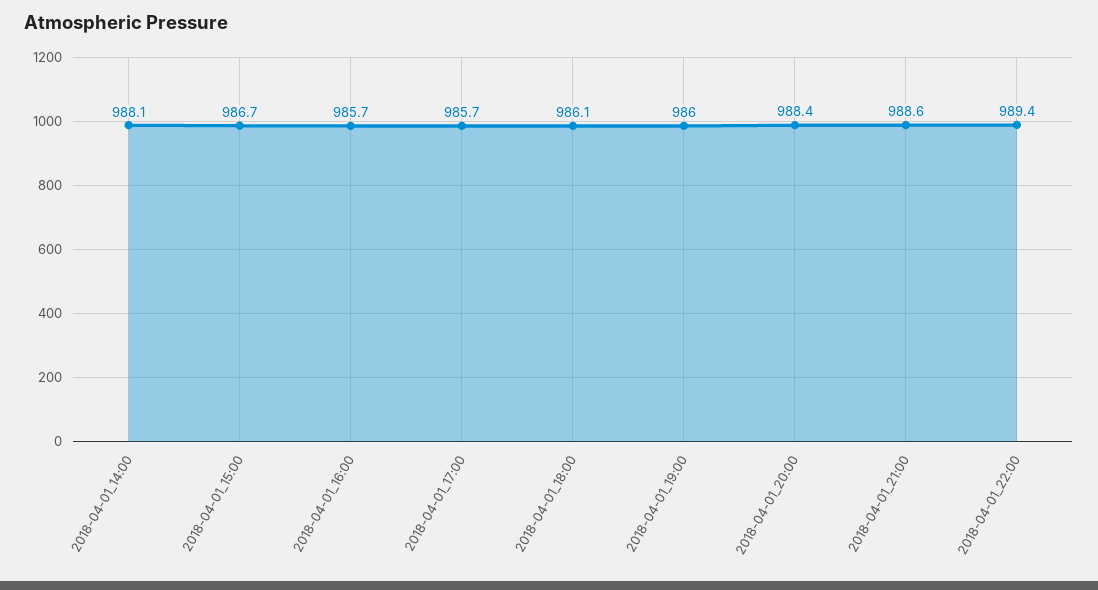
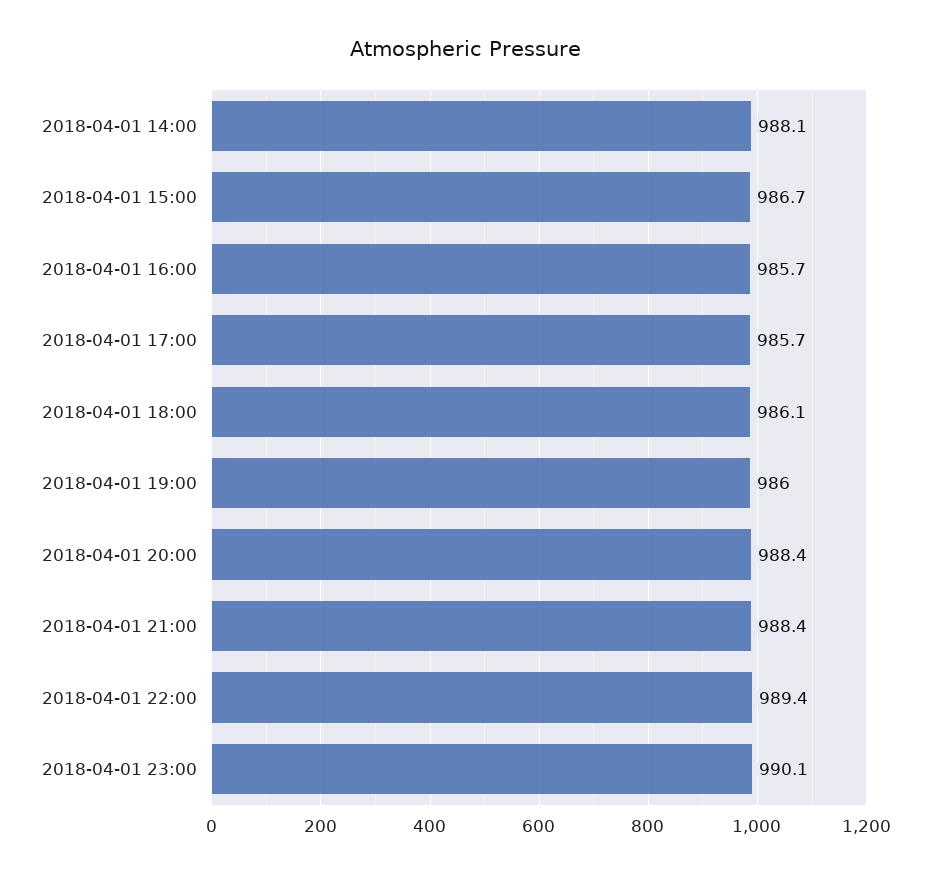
2018-04-01_21:00: 988.6 -> 988.4
2018-04-01 23:00: none -> 990.1

